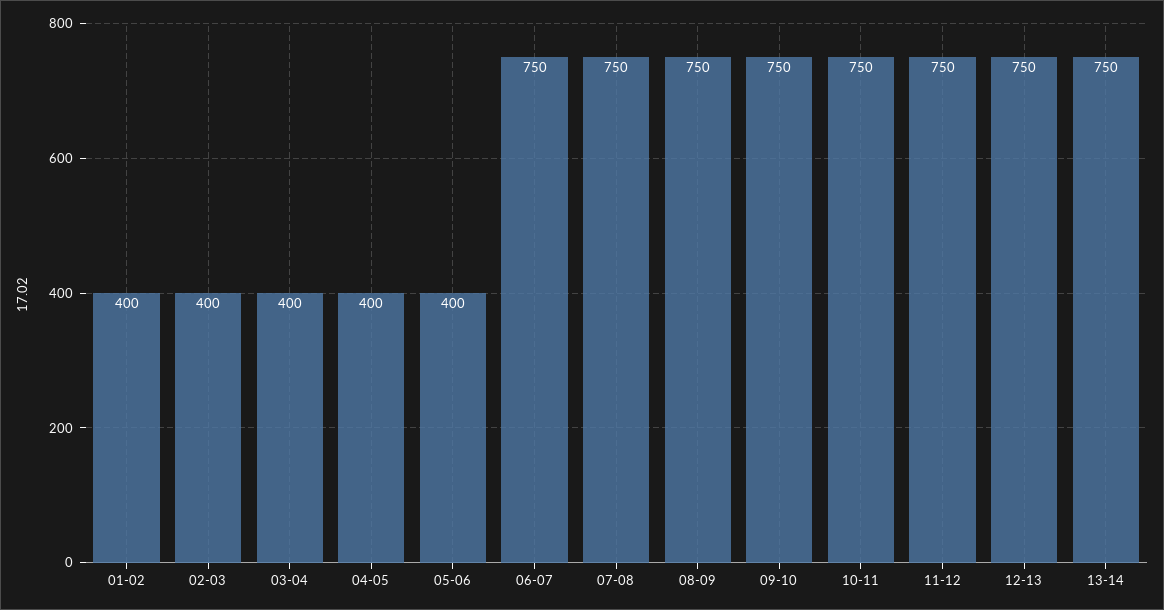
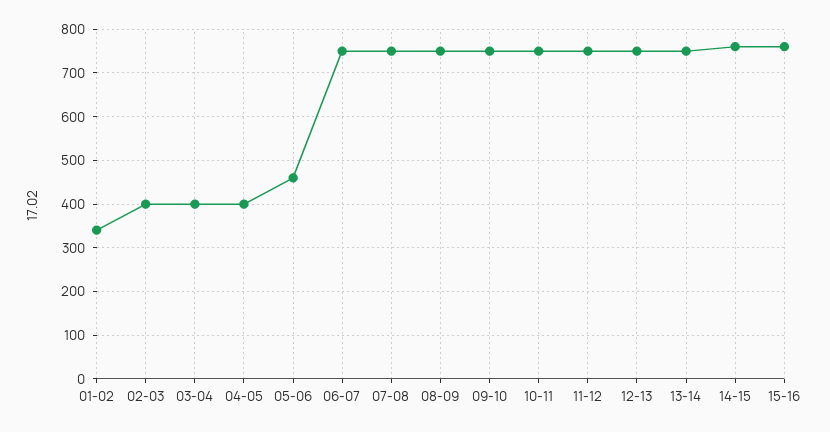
01-02: 400 -> 340
05-06: 400 -> 460
14-15: none -> 760
15-16: none -> 760

